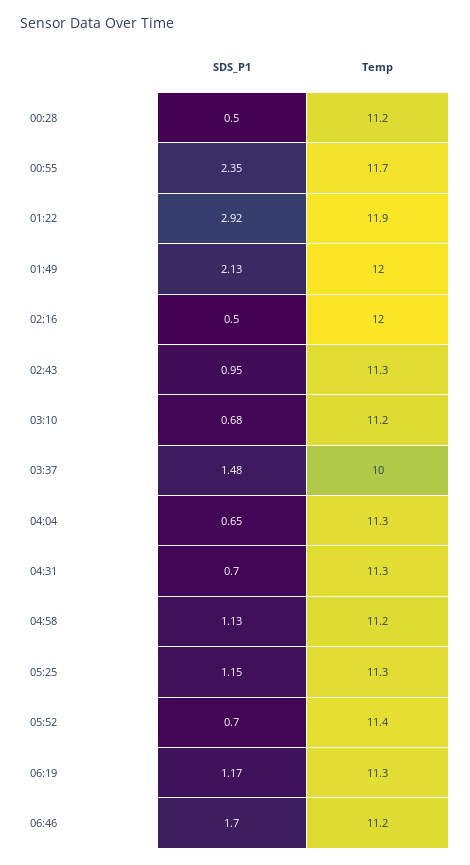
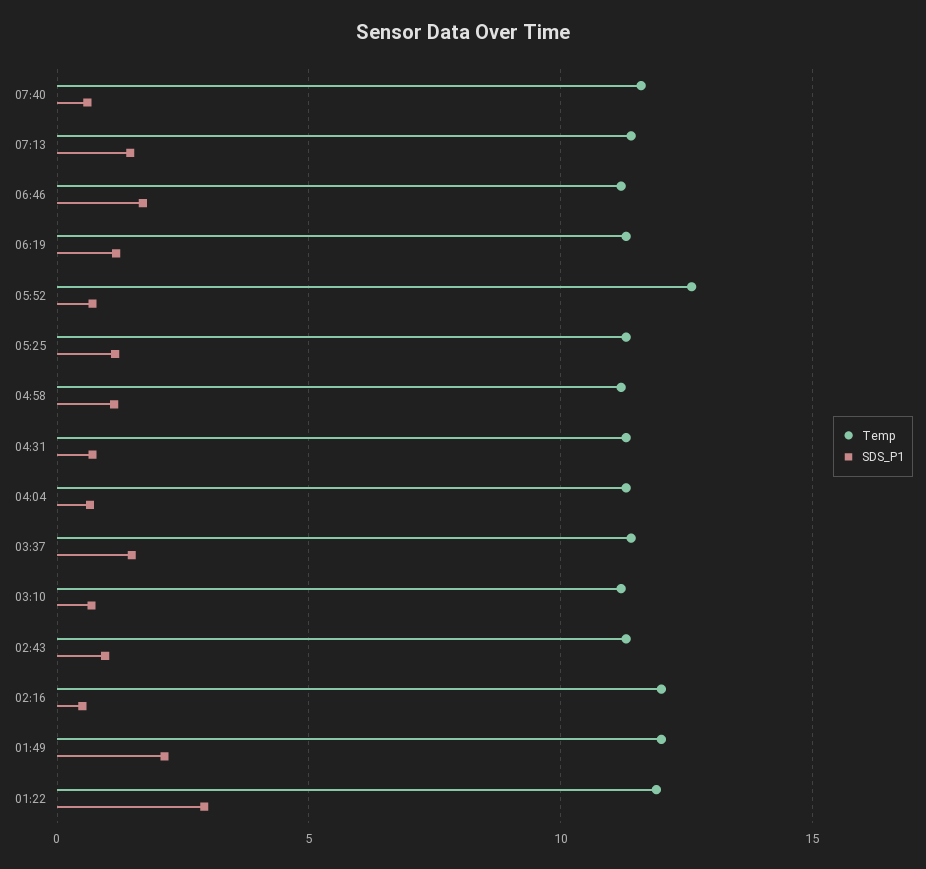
SDS_P1, 00:28: 0.5 -> none
Temp, 00:28: 11.2 -> none
SDS_P1, 00:55: 2.35 -> none
Temp, 00:55: 11.7 -> none
Temp, 03:37: 10 -> 11.5
Temp, 05:52: 11.4 -> 12.5
Temp, 07:40: none -> 11.5
SDS_P1, 07:40: none -> 0.5
Temp, 07:13: none -> 11.5
SDS_P1, 07:13: none -> 1.5

